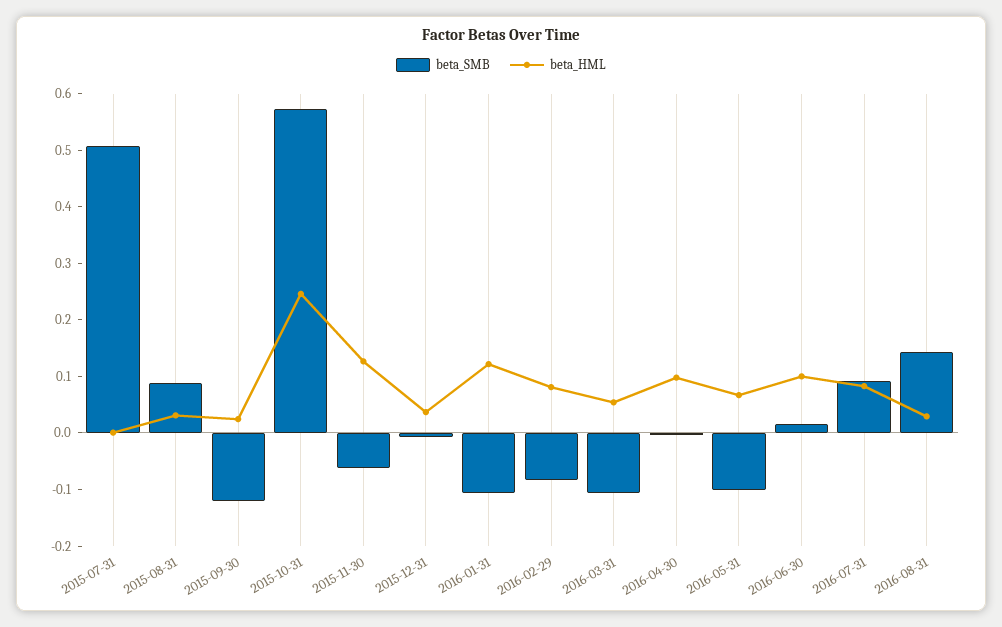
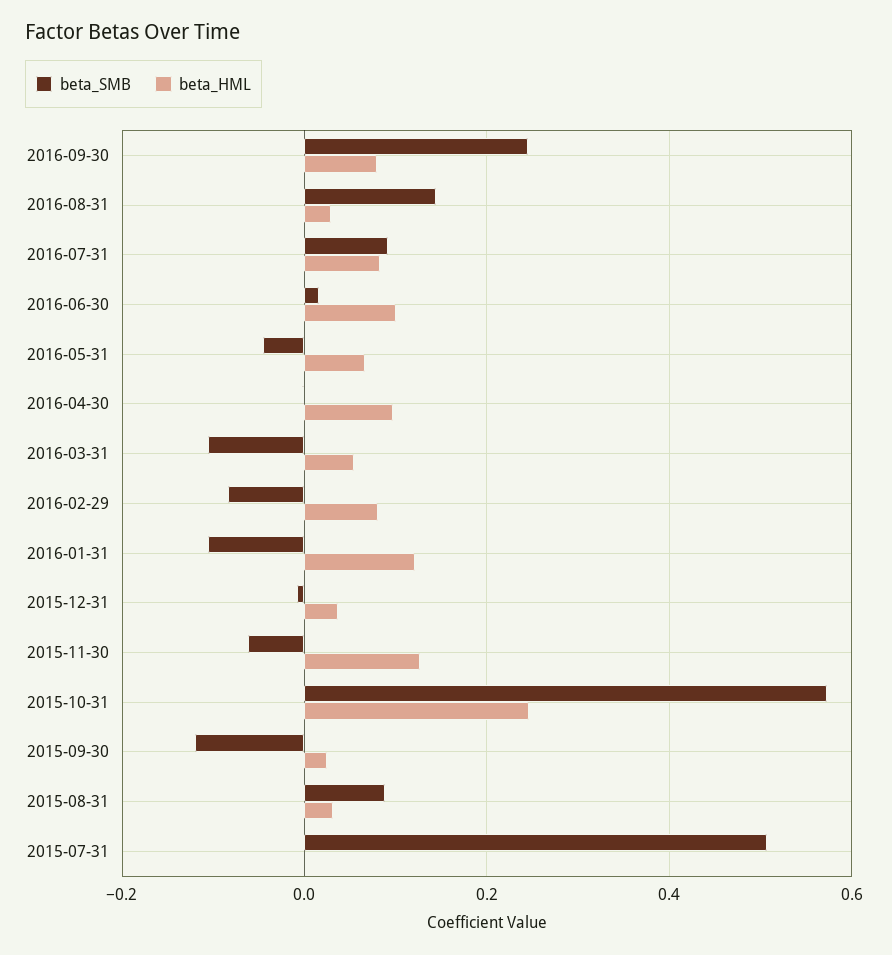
beta_SMB, 2016-05-31: -0.1 -> -0.04
beta_SMB, 2016-09-30: none -> 0.24
beta_HML, 2016-09-30: none -> 0.08

